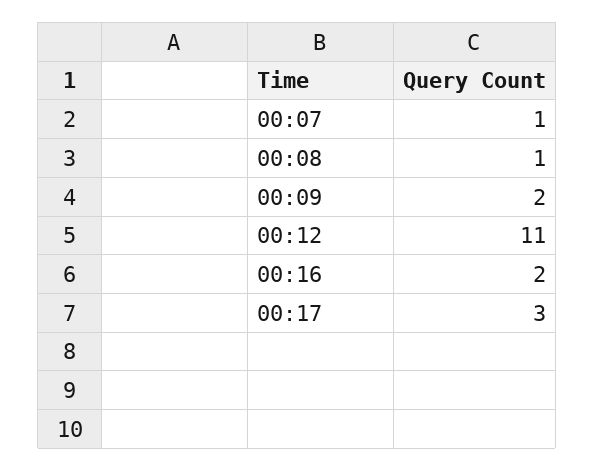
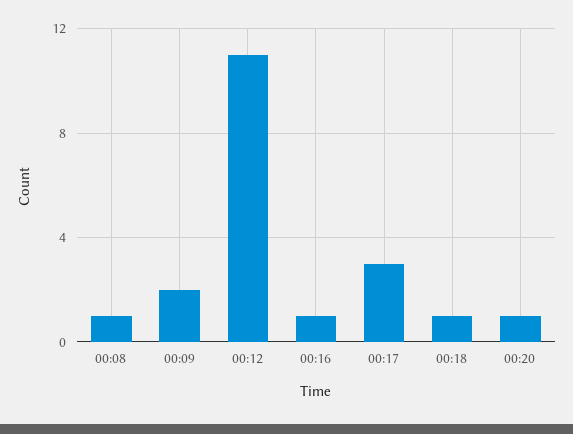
00:07: 1 -> none
00:16: 2 -> 1
00:18: none -> 1
00:20: none -> 1

